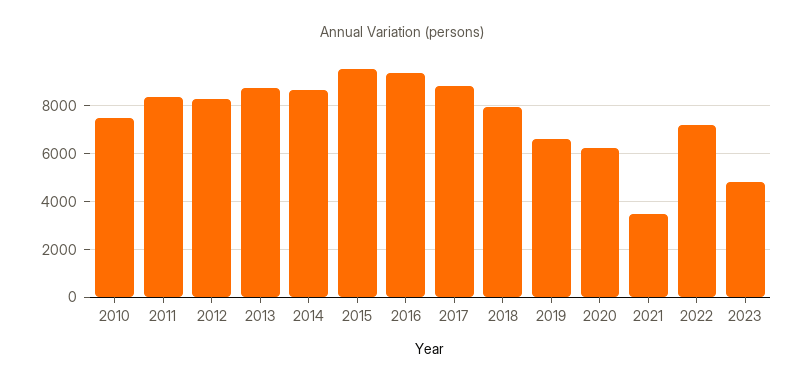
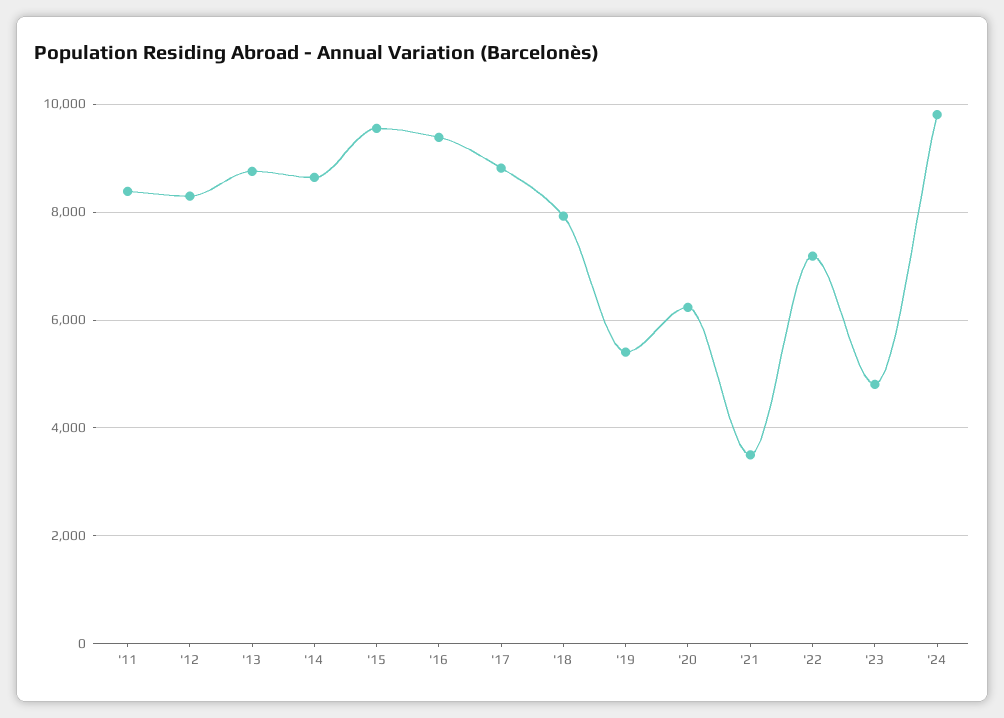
2010: 7500 -> none
2019: 6500 -> 5400
'24: none -> 9800

